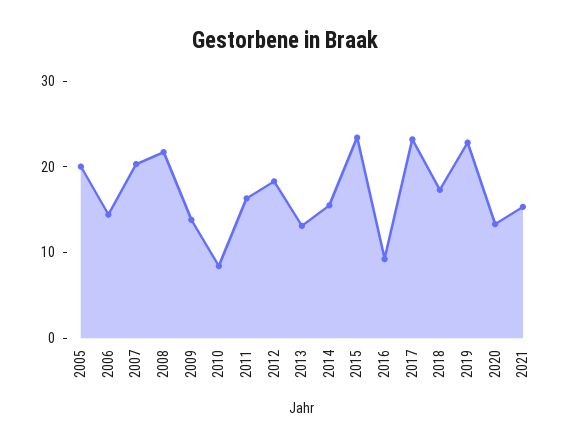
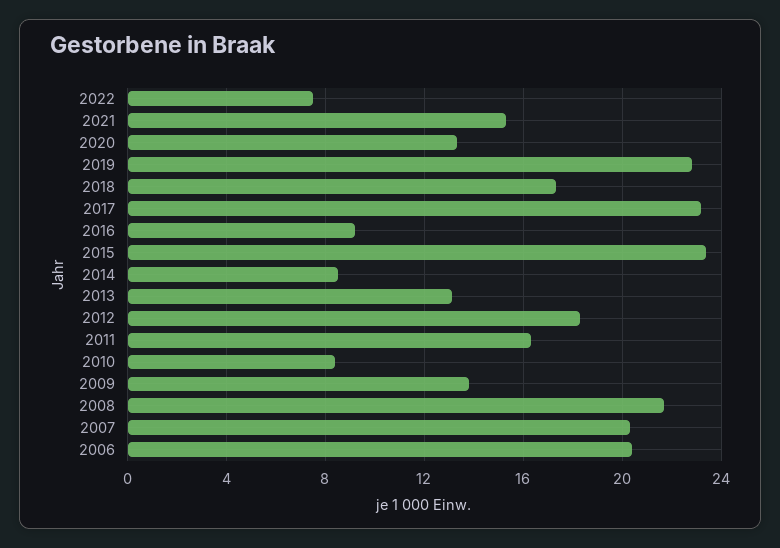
2005: 20 -> none
2006: 14 -> 20.5
2014: 16 -> 8.5
2022: none -> 7.5

